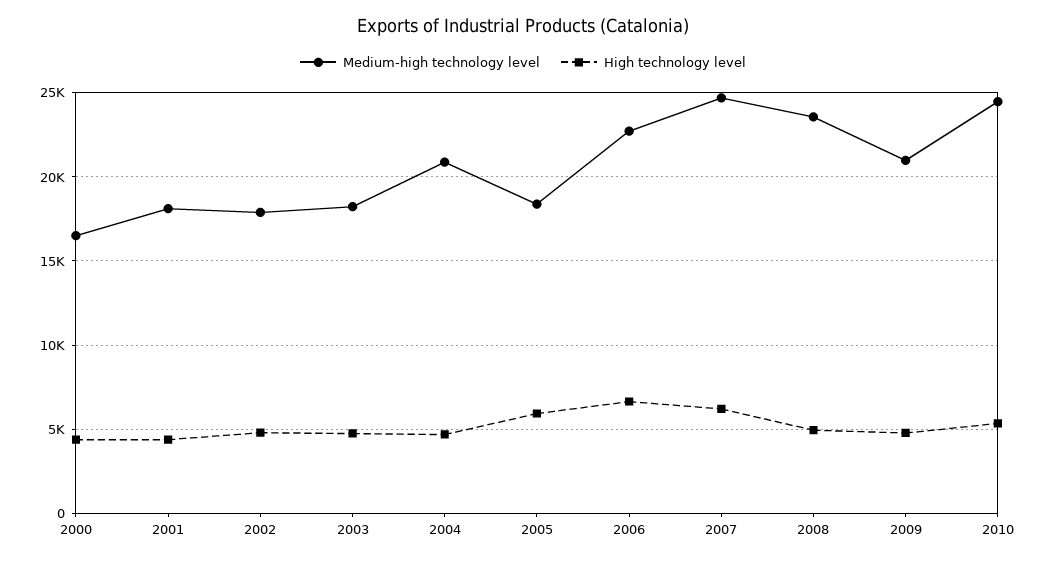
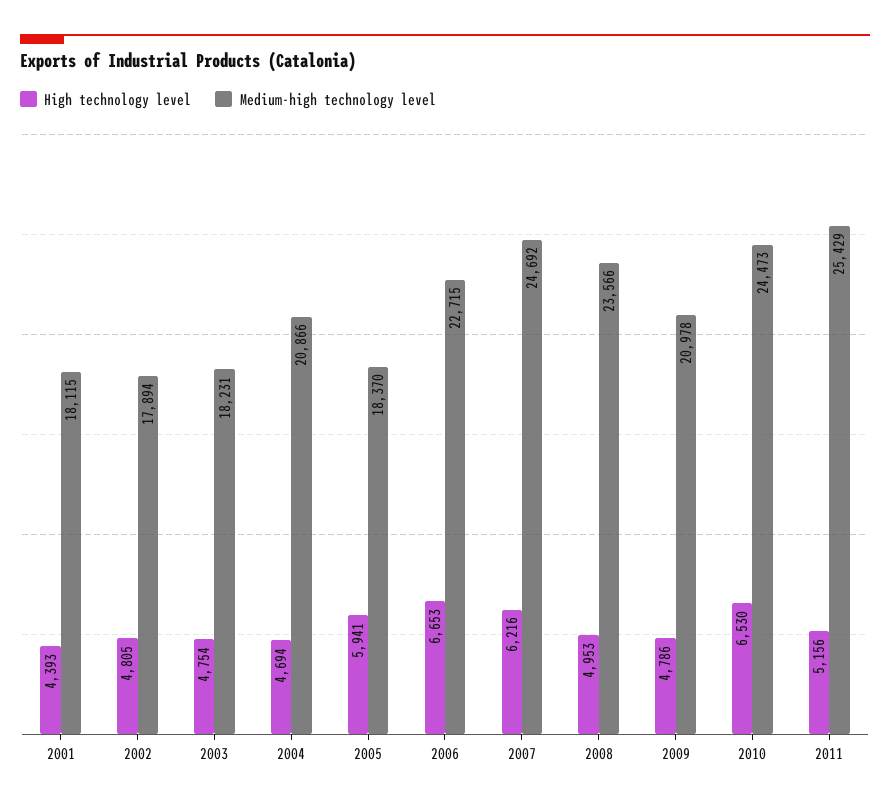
Medium-high technology level, 2000: 16500 -> none
High technology level, 2000: 4500 -> none
High technology level, 2010: 5500 -> 6530
High technology level, 2011: none -> 5156
Medium-high technology level, 2011: none -> 25429

